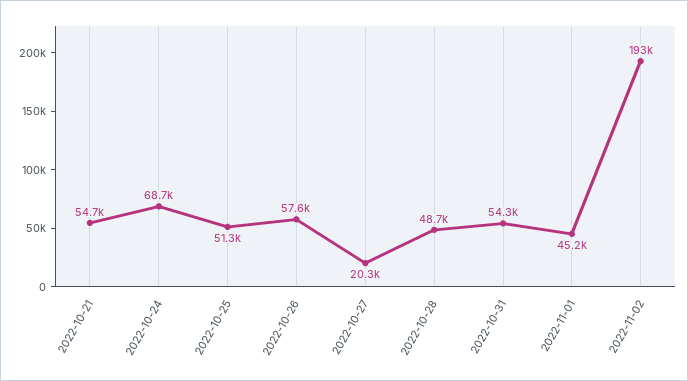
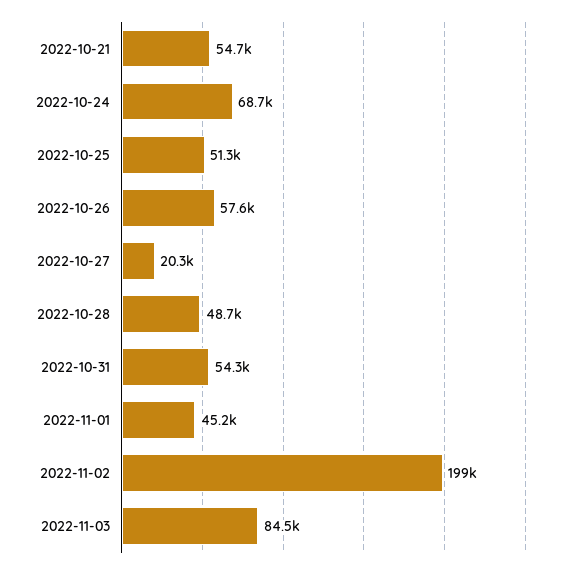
2022-11-02: 193000 -> 199000
2022-11-03: none -> 84500

